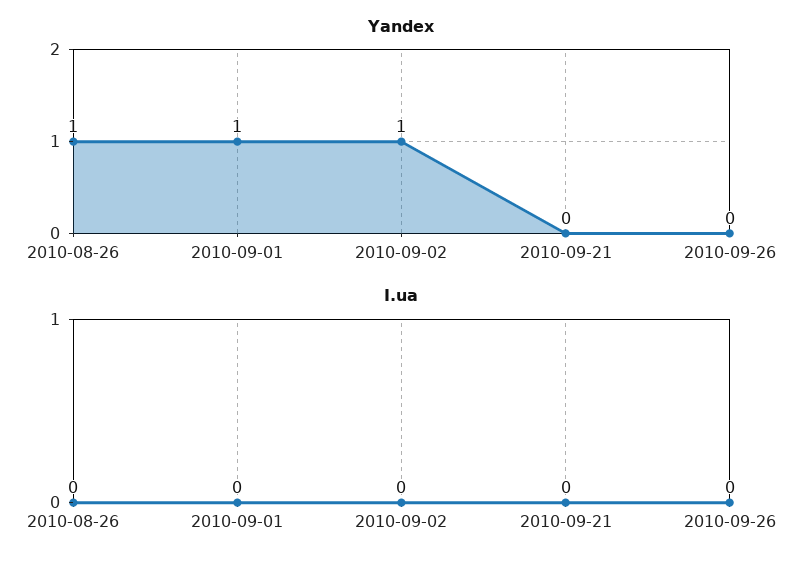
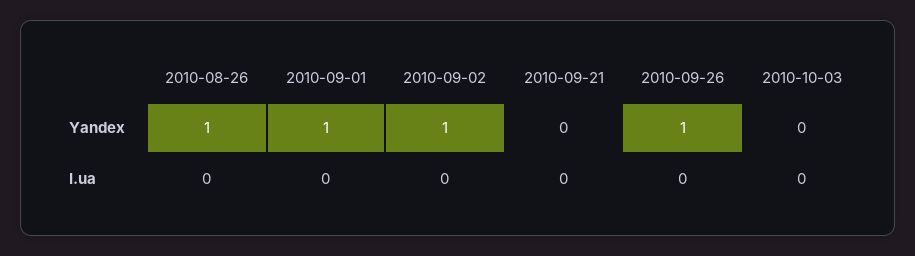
Yandex, 2010-09-26: 0 -> 1
Yandex, 2010-10-03: none -> 0
I.ua, 2010-10-03: none -> 0

